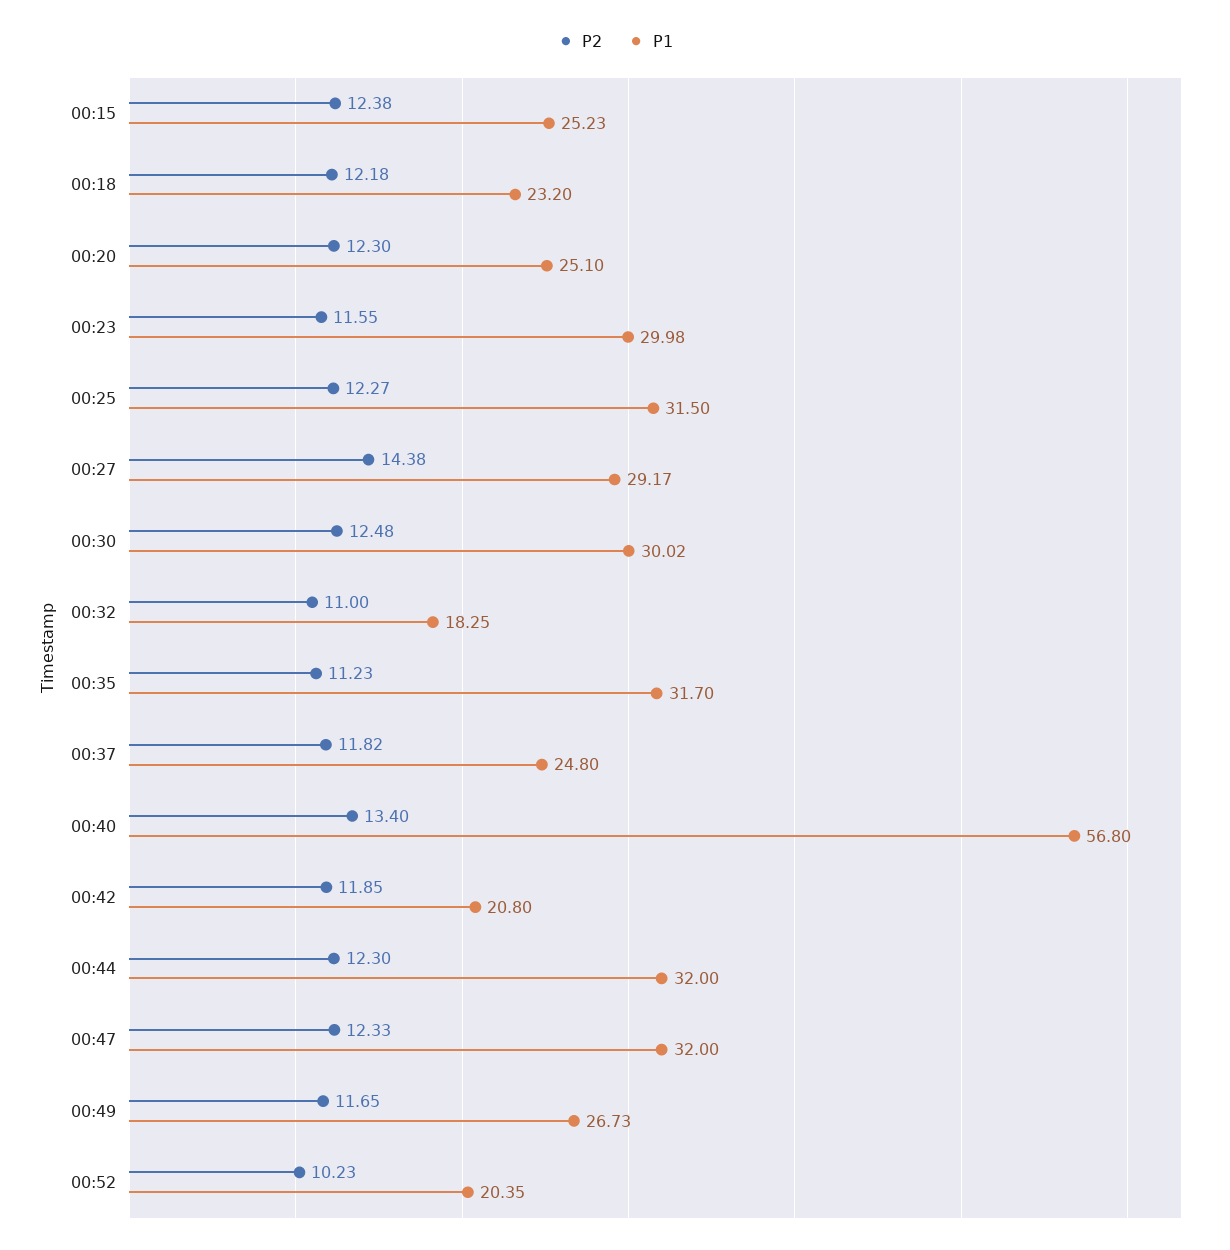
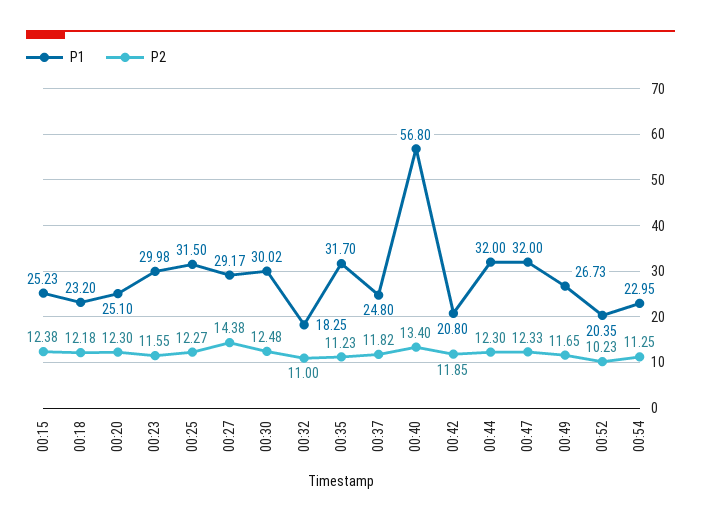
P1, 00:54: none -> 22.95
P2, 00:54: none -> 11.25

